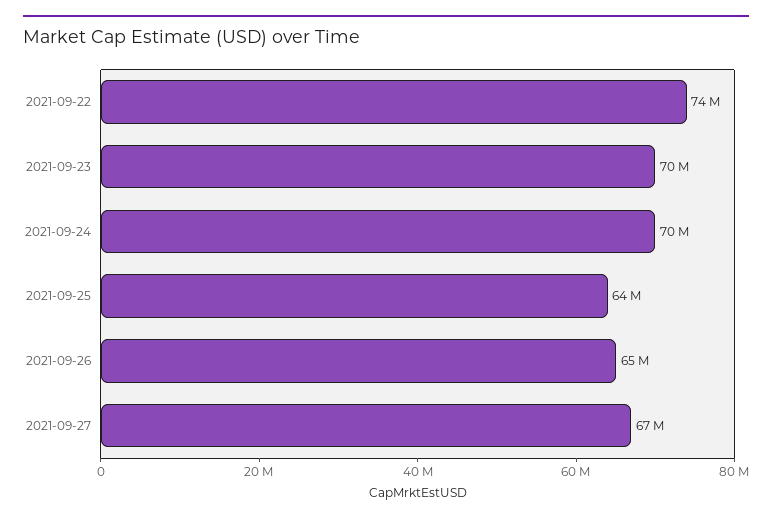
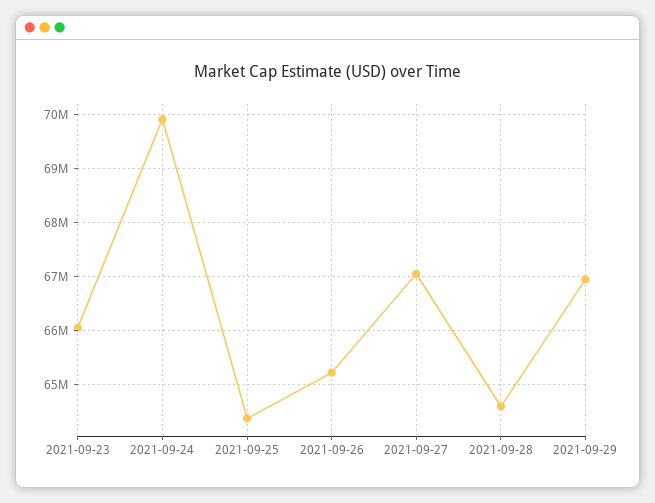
2021-09-22: 74000000 -> none
2021-09-23: 70000000 -> 66000000
2021-09-28: none -> 64600000
2021-09-29: none -> 67000000

